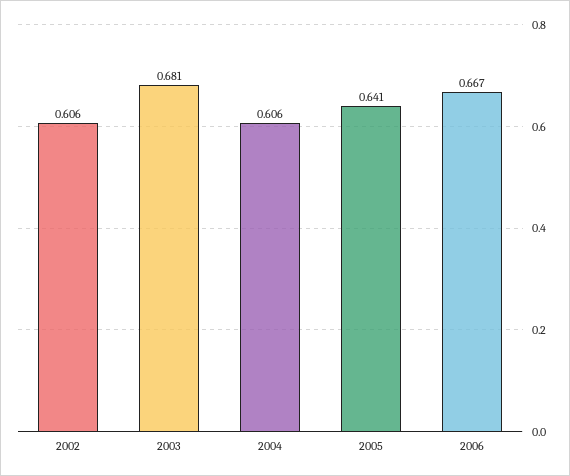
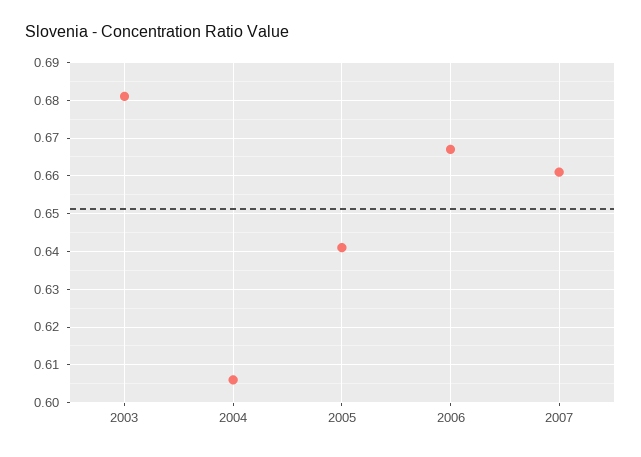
2002: 0.606 -> none
2007: none -> 0.66

